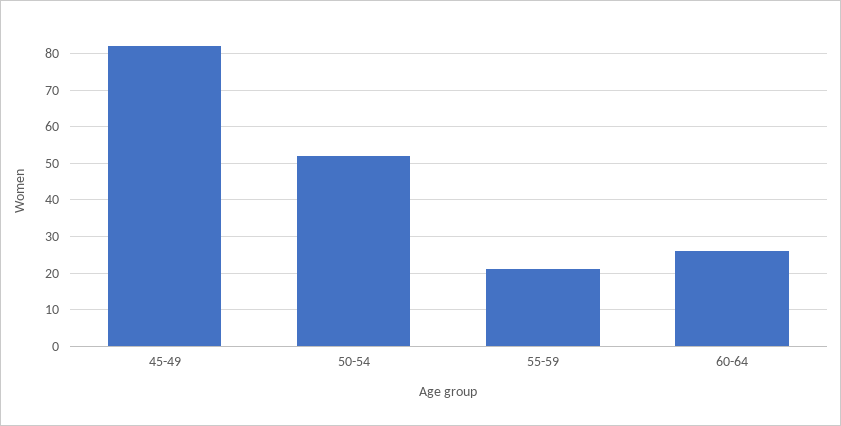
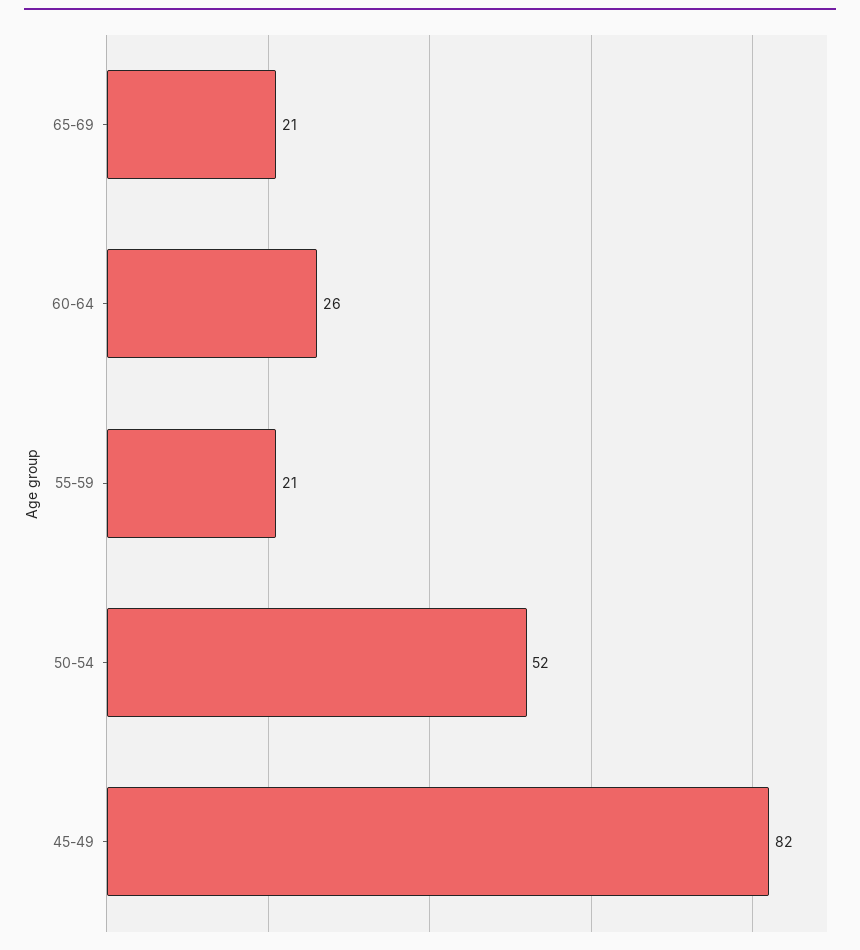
65-69: none -> 21

